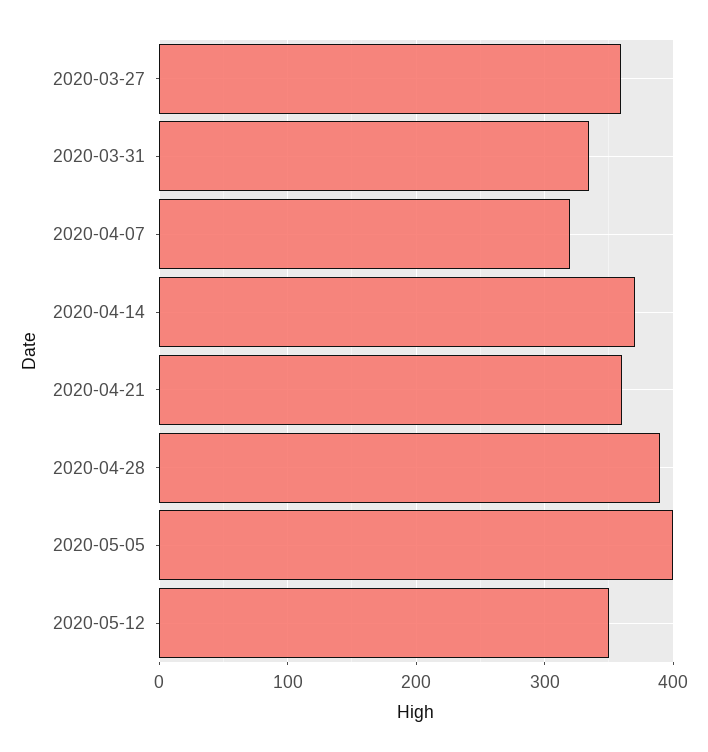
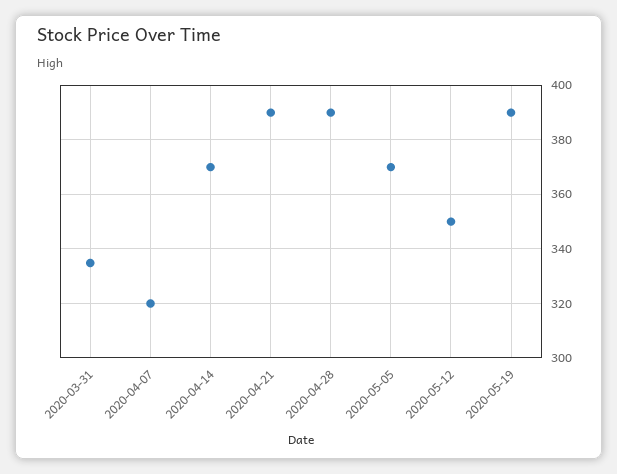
2020-03-27: 360 -> none
2020-04-21: 360 -> 390
2020-05-05: 400 -> 370
2020-05-19: none -> 390

